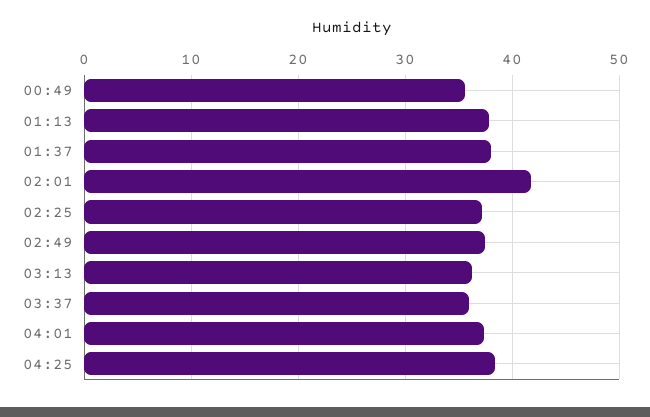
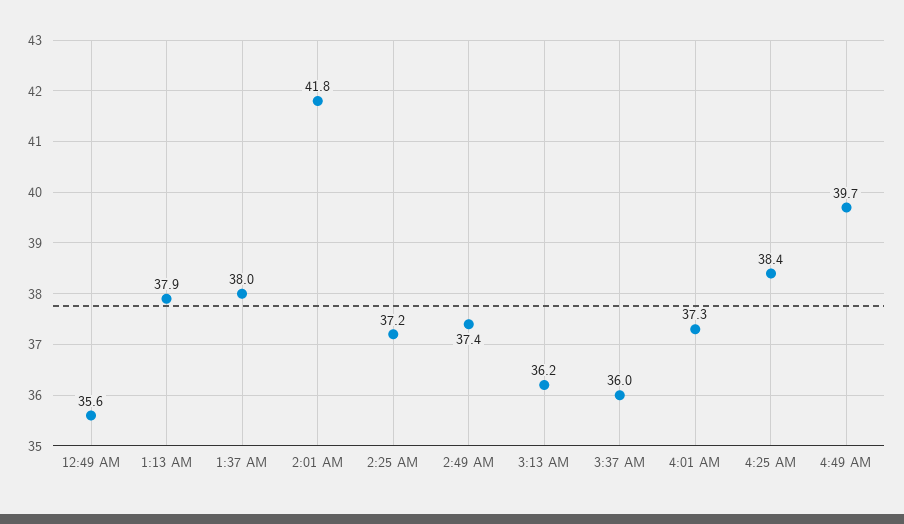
4:49 AM: none -> 39.7

